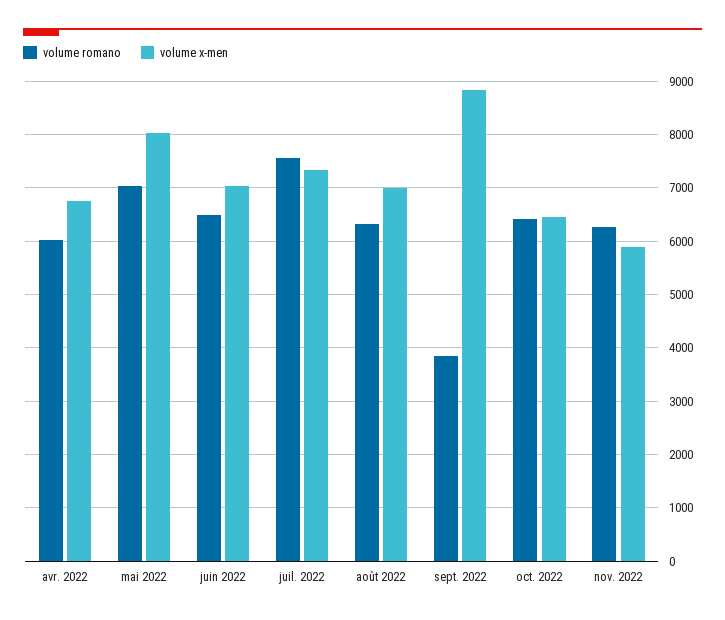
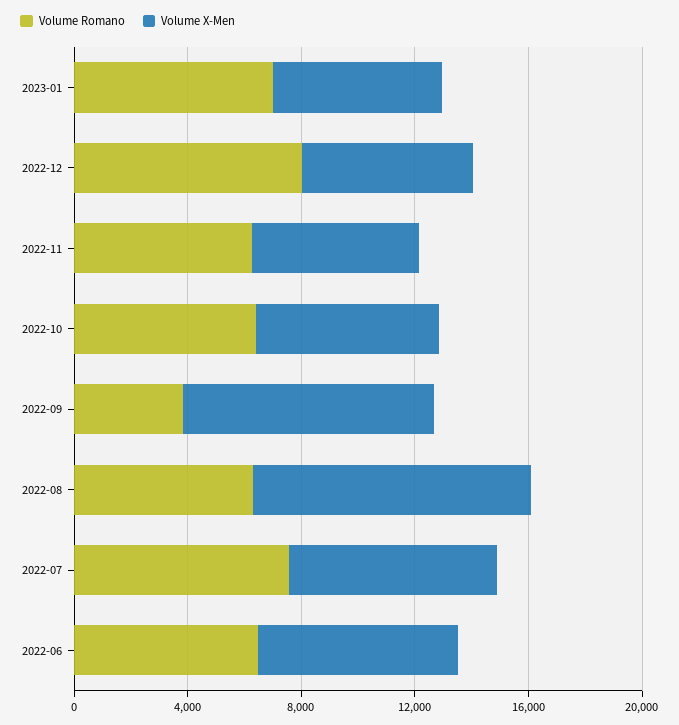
volume romano, avr. 2022: 6000 -> none
volume x-men, avr. 2022: 6800 -> none
volume romano, mai 2022: 7000 -> none
volume x-men, mai 2022: 8000 -> none
volume x-men, août 2022: 7000 -> 10000
volume romano, 2023-01: none -> 7000
volume x-men, 2023-01: none -> 6000
volume romano, 2022-12: none -> 8000
volume x-men, 2022-12: none -> 6000

